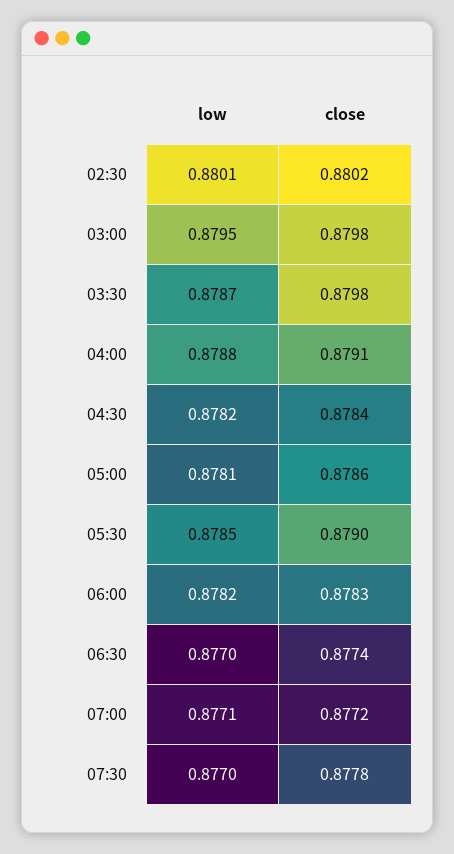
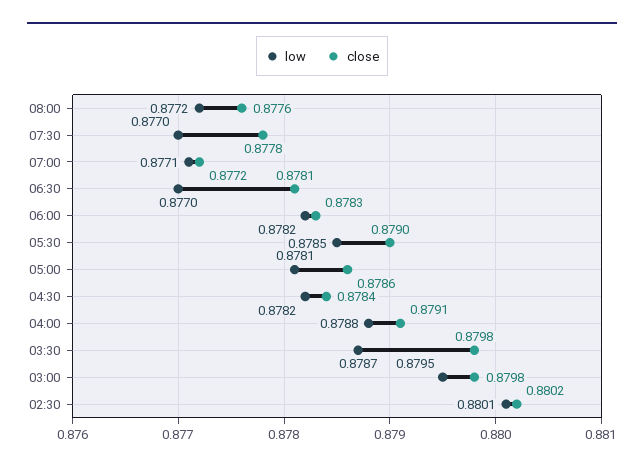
close, 06:30: 0.8774 -> 0.8781
low, 08:00: none -> 0.8772
close, 08:00: none -> 0.8776

